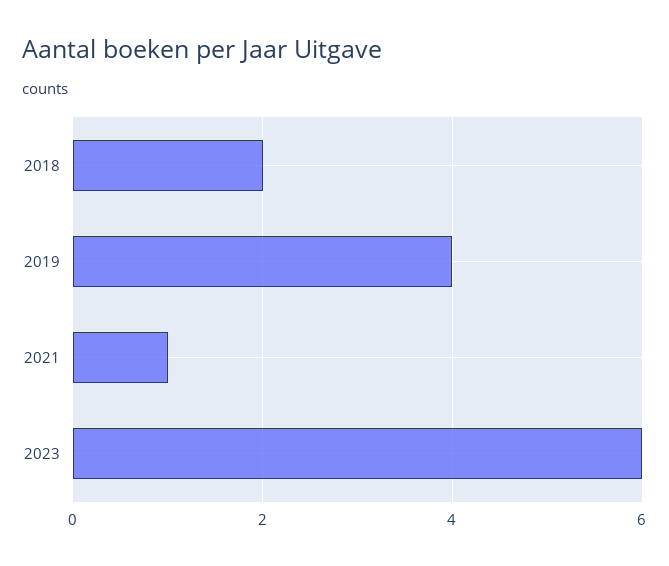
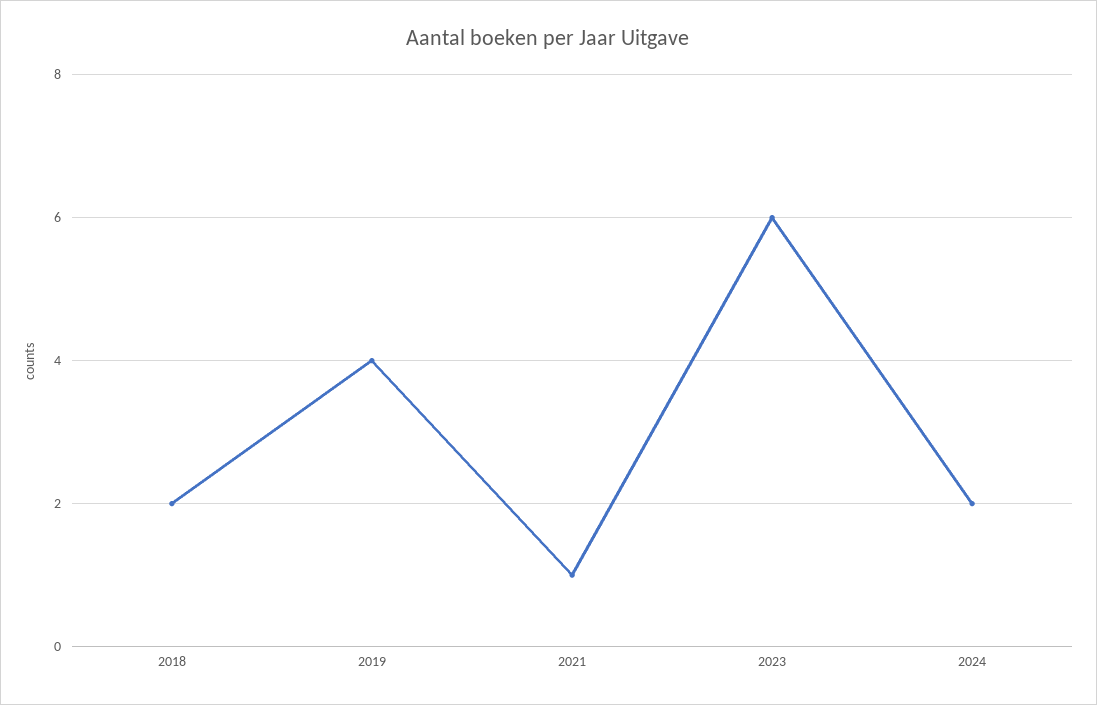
2024: none -> 2

